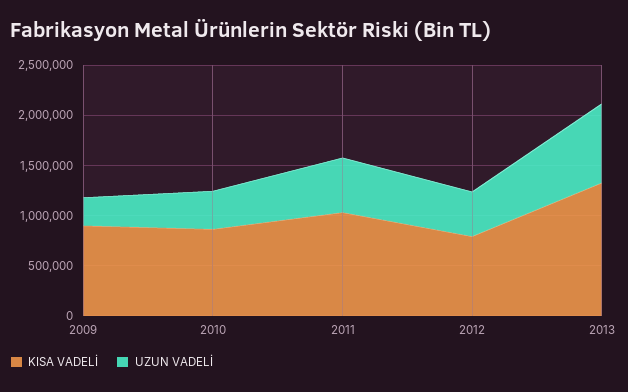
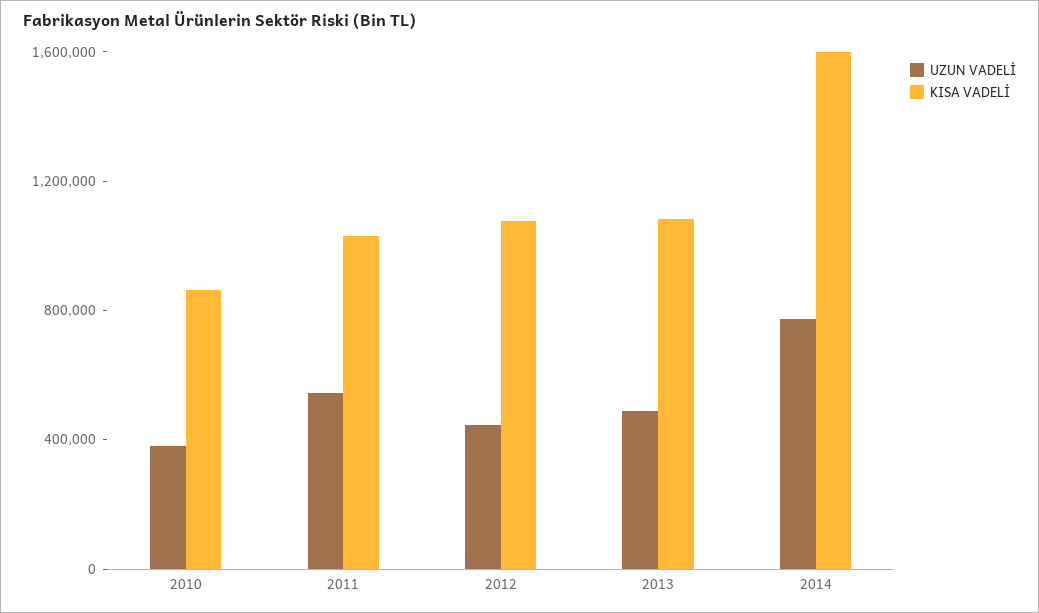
KISA VADELİ, 2009: 900000 -> none
UZUN VADELİ, 2009: 300000 -> none
KISA VADELİ, 2012: 800000 -> 1100000
KISA VADELİ, 2013: 1300000 -> 1100000
UZUN VADELİ, 2013: 800000 -> 500000
UZUN VADELİ, 2014: none -> 800000
KISA VADELİ, 2014: none -> 1600000

